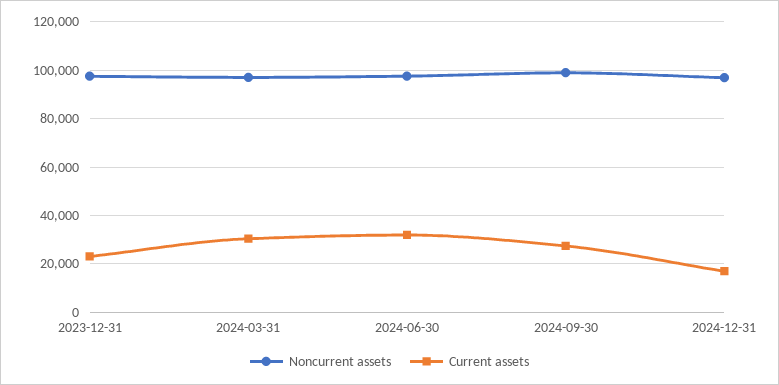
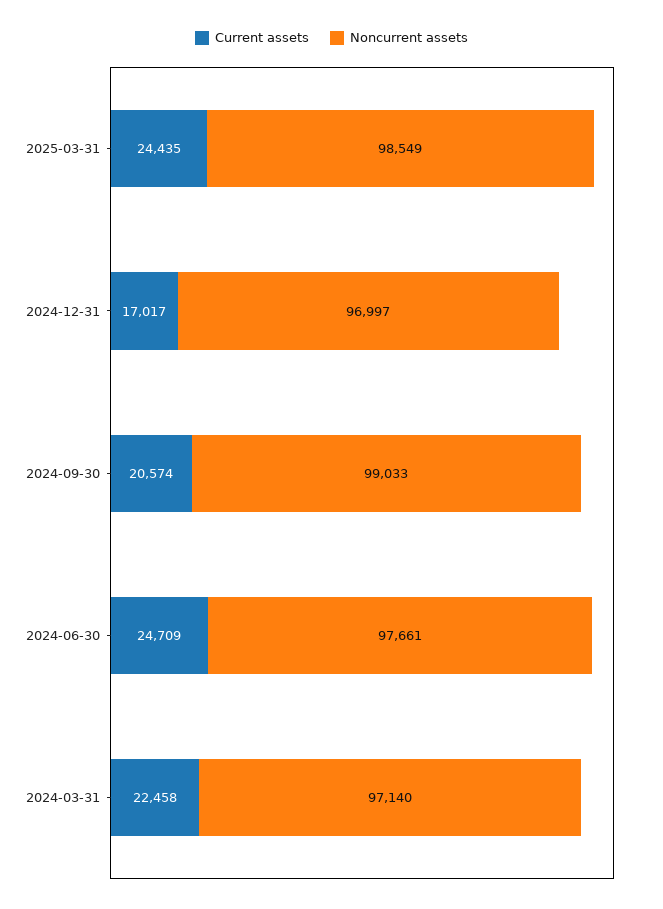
Noncurrent assets, 2023-12-31: 97500 -> none
Current assets, 2023-12-31: 22500 -> none
Current assets, 2024-03-31: 30000 -> 22458
Current assets, 2024-06-30: 32500 -> 24709
Current assets, 2024-09-30: 27500 -> 20574
Current assets, 2025-03-31: none -> 24435
Noncurrent assets, 2025-03-31: none -> 98549

